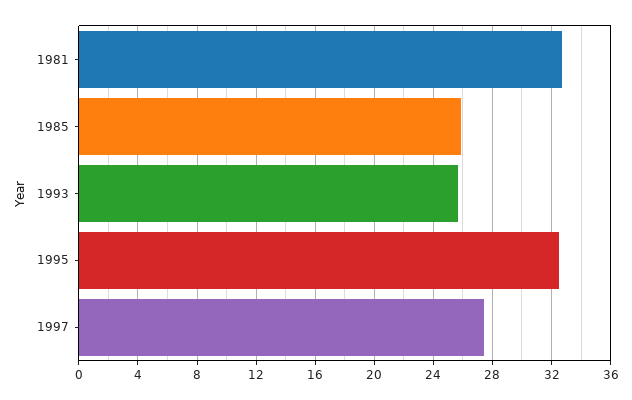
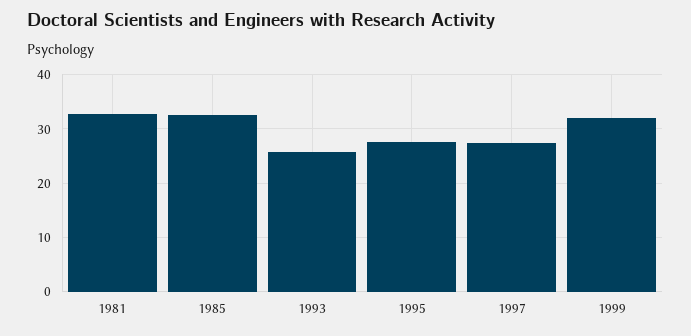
1985: 26 -> 32
1995: 32.5 -> 28
1999: none -> 32

